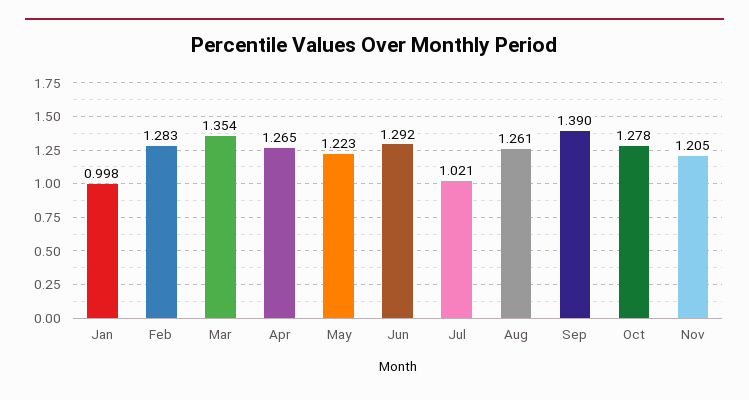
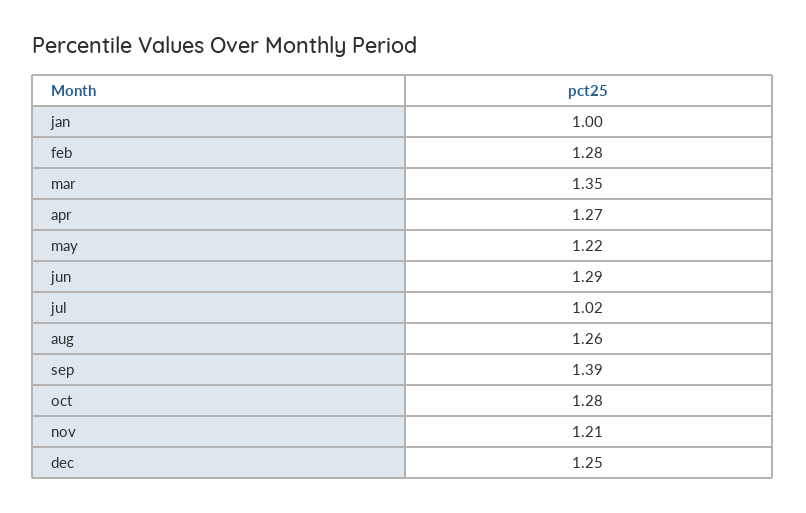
dec: none -> 1.25

